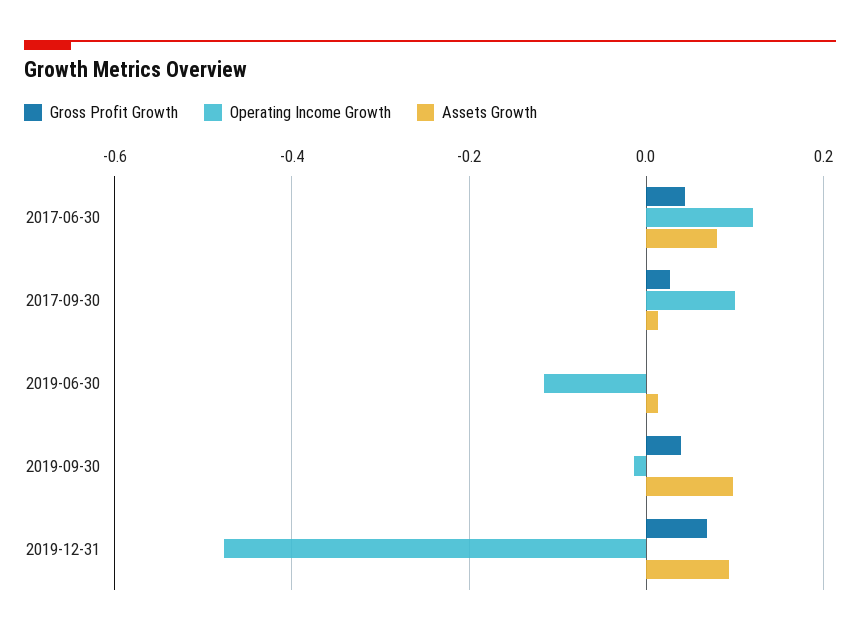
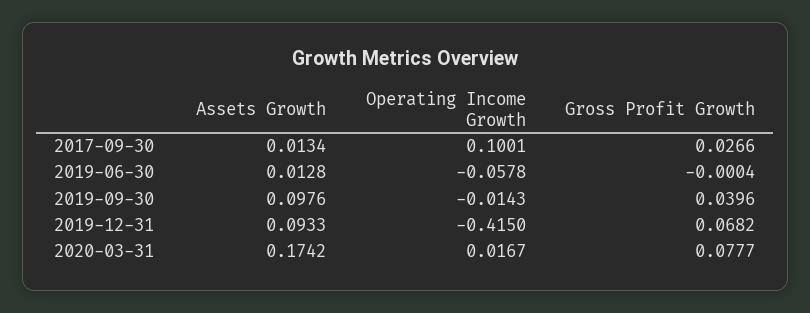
Gross Profit Growth, 2017-06-30: 0.04 -> none
Operating Income Growth, 2017-06-30: 0.12 -> none
Assets Growth, 2017-06-30: 0.08 -> none
Operating Income Growth, 2019-06-30: -0.12 -> -0.0578
Operating Income Growth, 2019-12-31: -0.48 -> -0.415
Assets Growth, 2020-03-31: none -> 0.1742
Operating Income Growth, 2020-03-31: none -> 0.0167
Gross Profit Growth, 2020-03-31: none -> 0.0777

